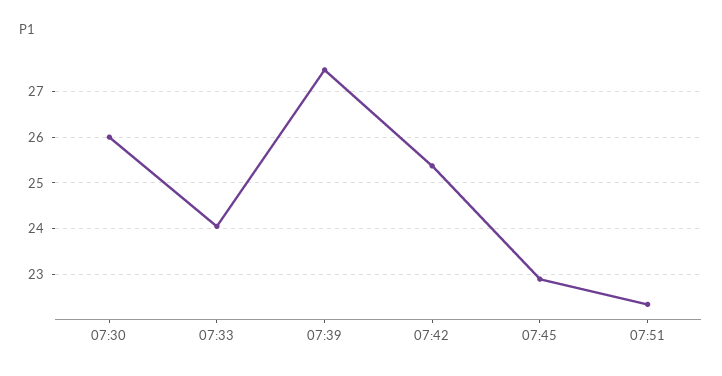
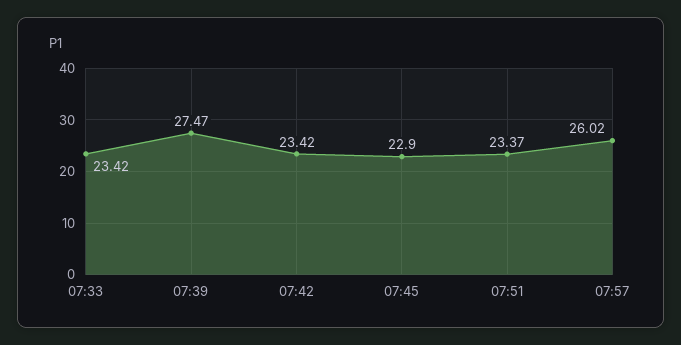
07:30: 26 -> none
07:33: 24 -> 23.42
07:42: 25.4 -> 23.42
07:51: 22.4 -> 23.37
07:57: none -> 26.02

